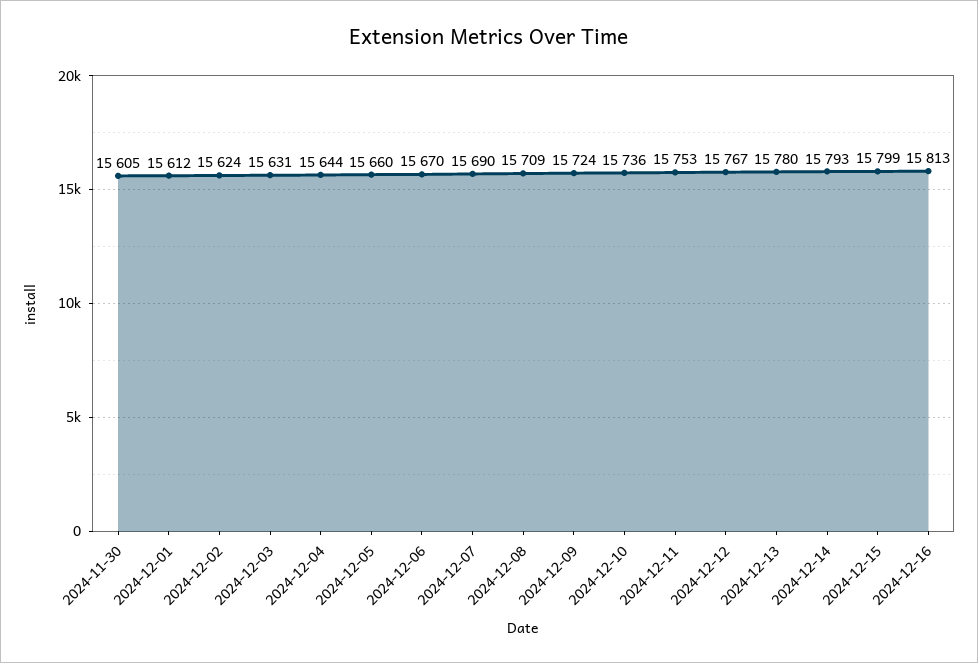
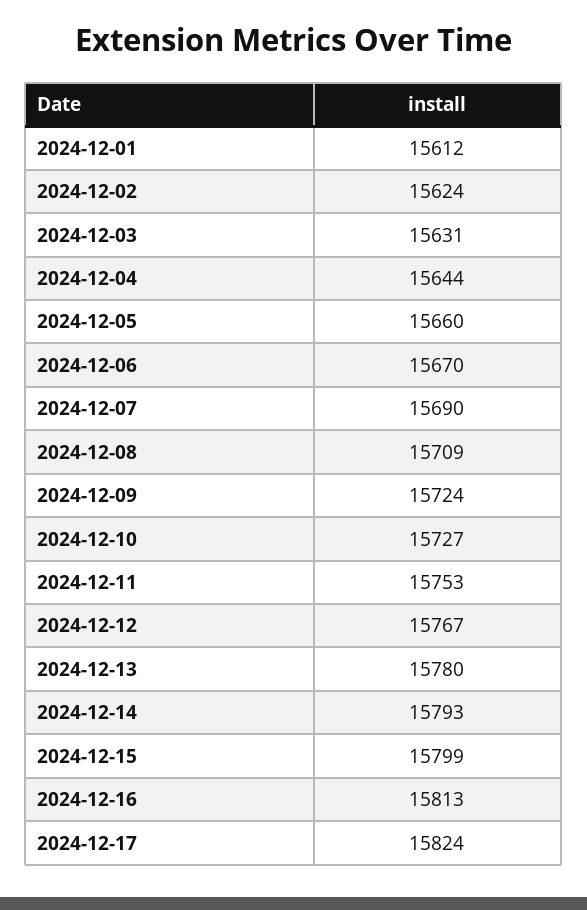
2024-11-30: 15605 -> none
2024-12-10: 15736 -> 15727
2024-12-17: none -> 15824

